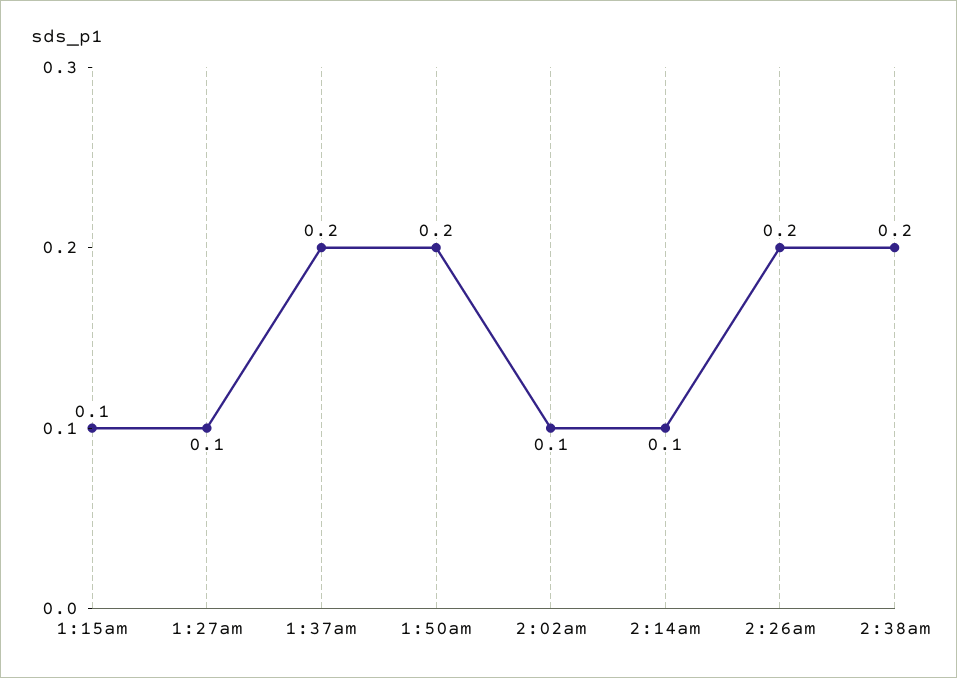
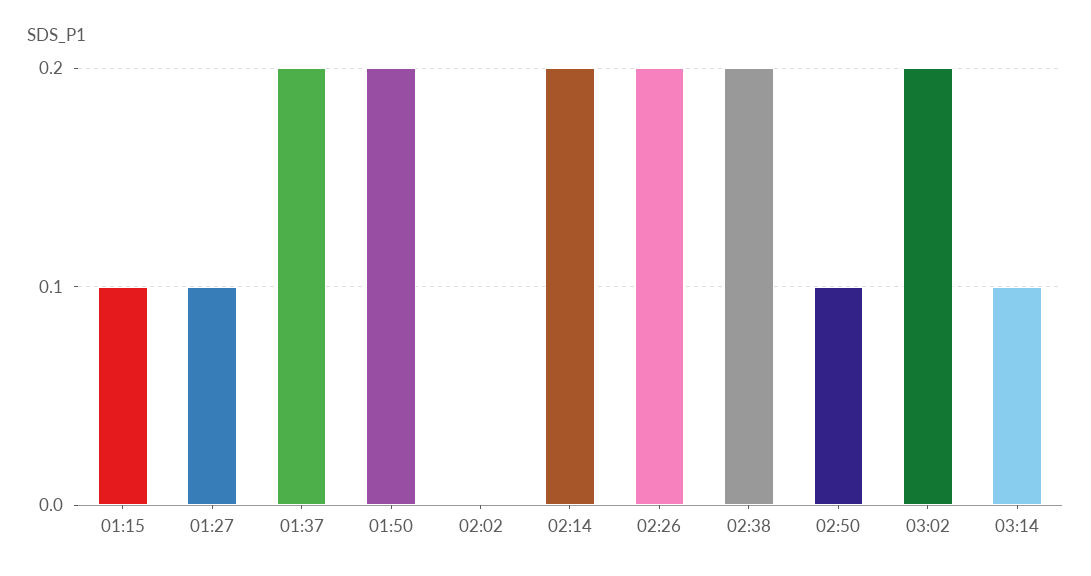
2:02am: 0.1 -> 0
2:14am: 0.1 -> 0.2
02:50: none -> 0.1
03:02: none -> 0.2
03:14: none -> 0.1

